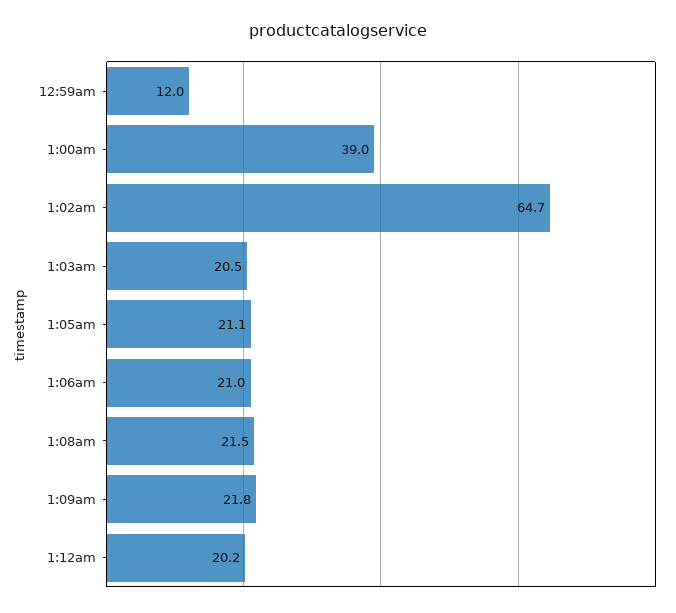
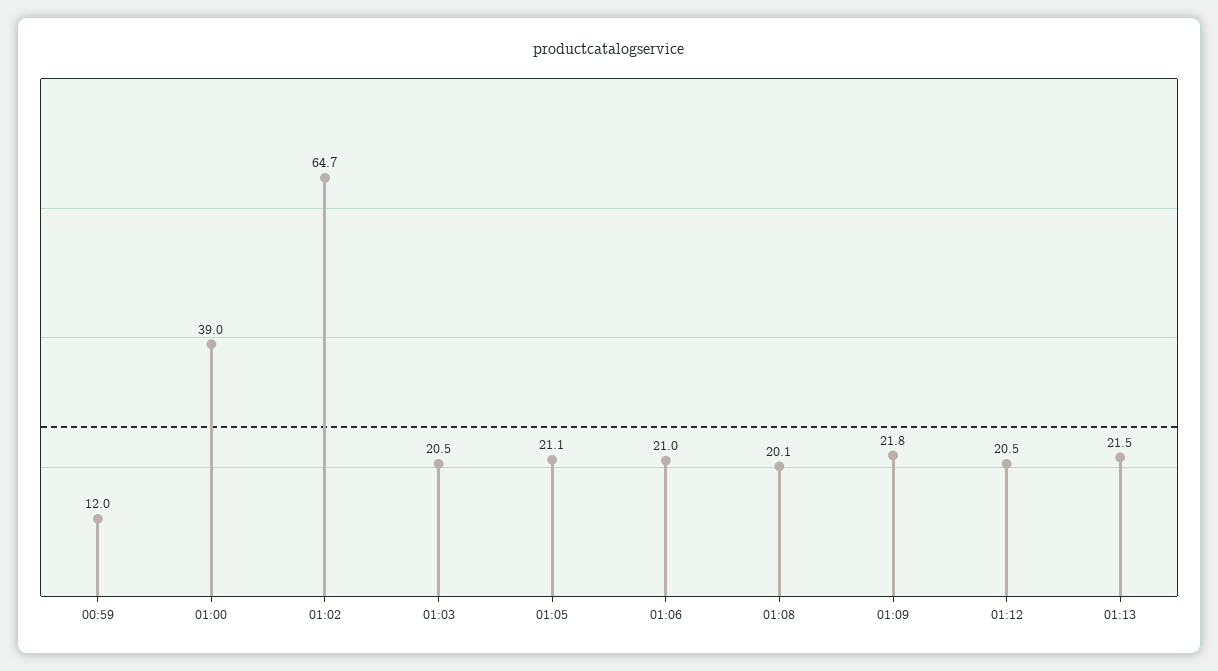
1:08am: 21.5 -> 20.1
1:12am: 20.2 -> 20.5
01:13: none -> 21.5

